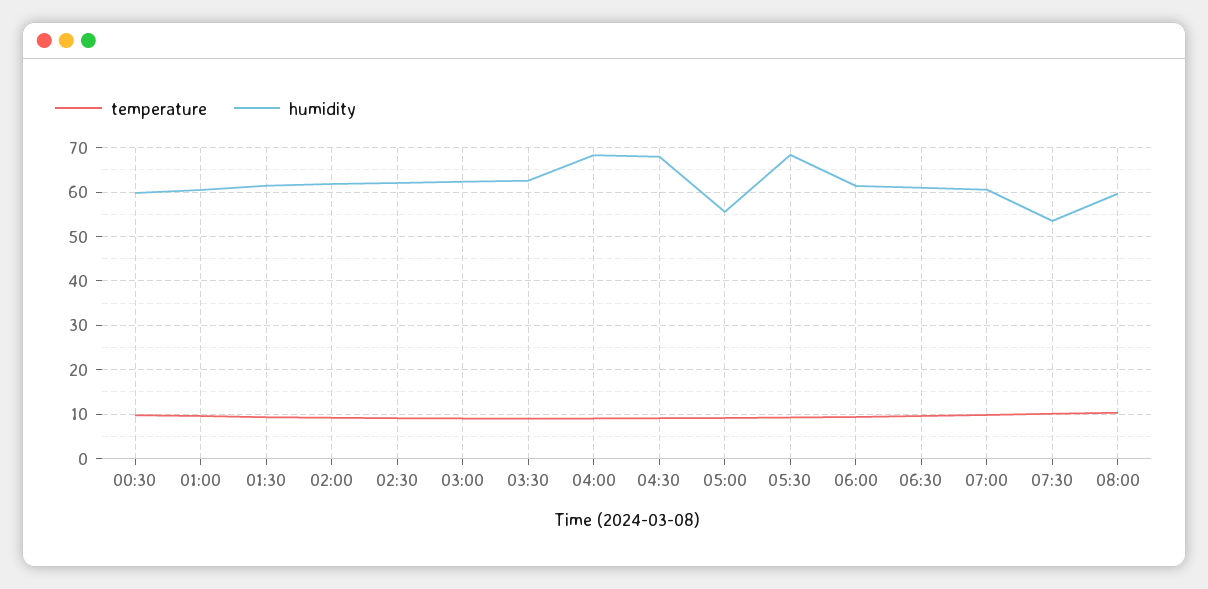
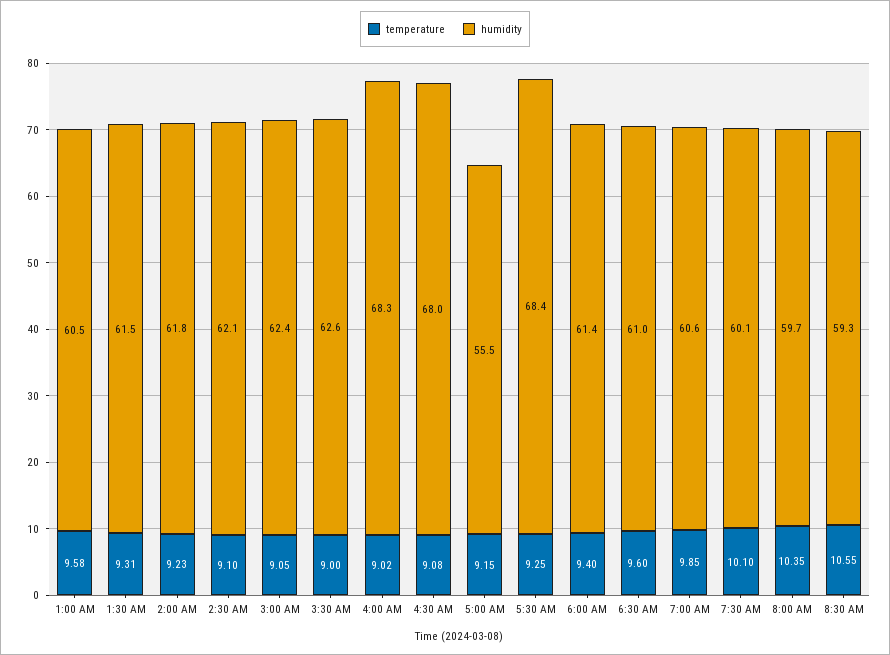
temperature, 00:30: 10 -> none
humidity, 00:30: 60 -> none
humidity, 07:30: 54 -> 60.1
temperature, 8:30 AM: none -> 10.55
humidity, 8:30 AM: none -> 59.3

